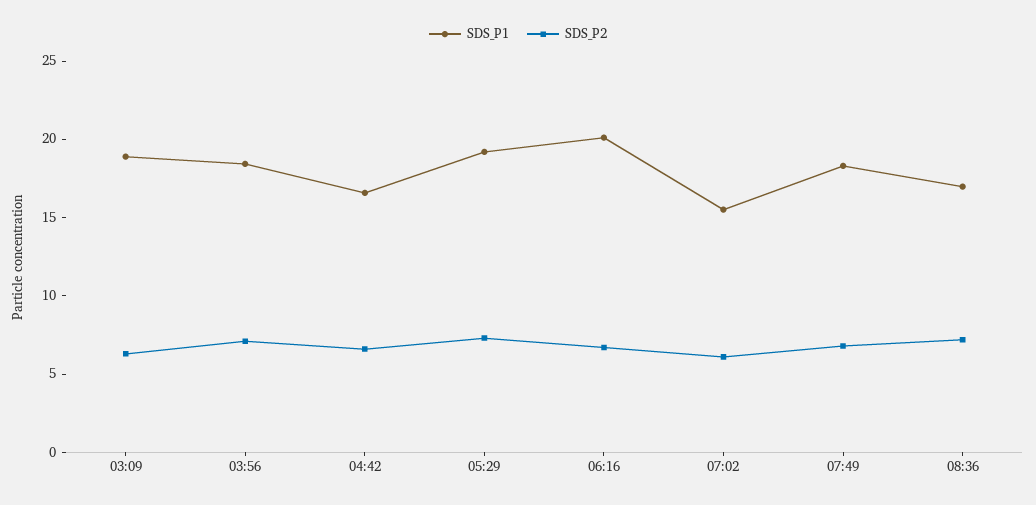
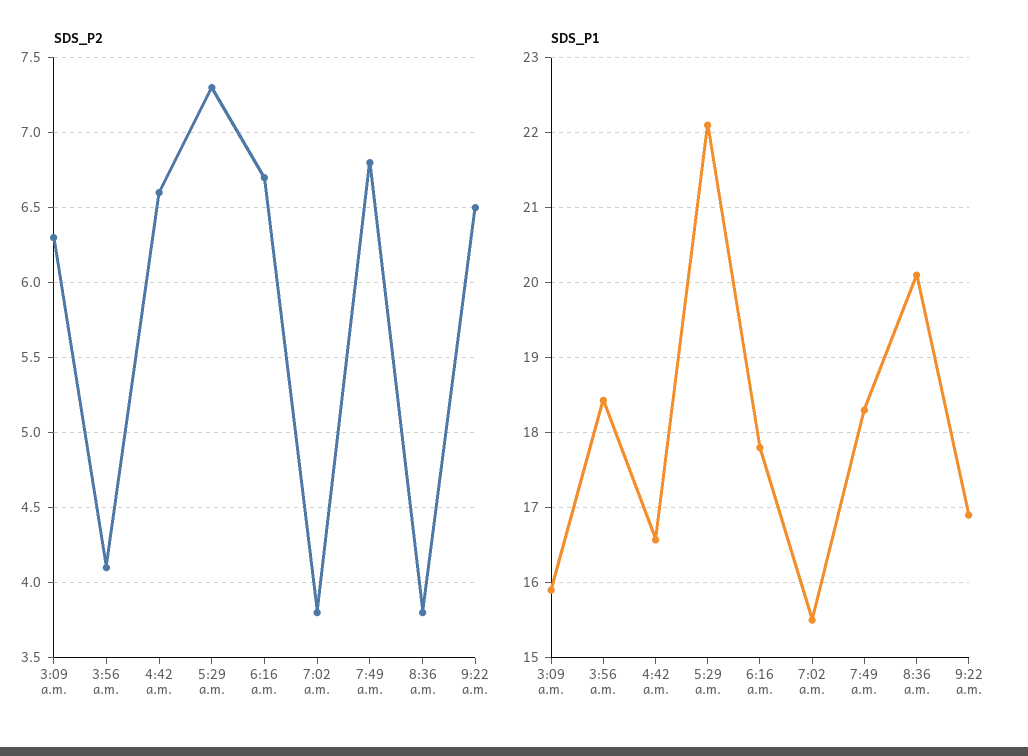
SDS_P1, 03:09: 19 -> 15.9
SDS_P2, 03:56: 7 -> 4.1
SDS_P1, 05:29: 19 -> 22.1
SDS_P1, 06:16: 20 -> 17.8
SDS_P2, 07:02: 6 -> 3.8
SDS_P1, 08:36: 17 -> 20.1
SDS_P2, 08:36: 7 -> 3.8
SDS_P2, 9:22 a.m.: none -> 6.5
SDS_P1, 9:22 a.m.: none -> 16.9

